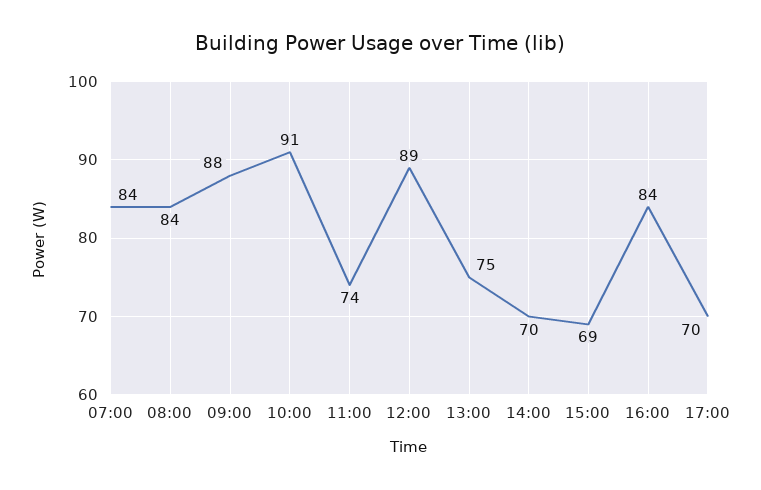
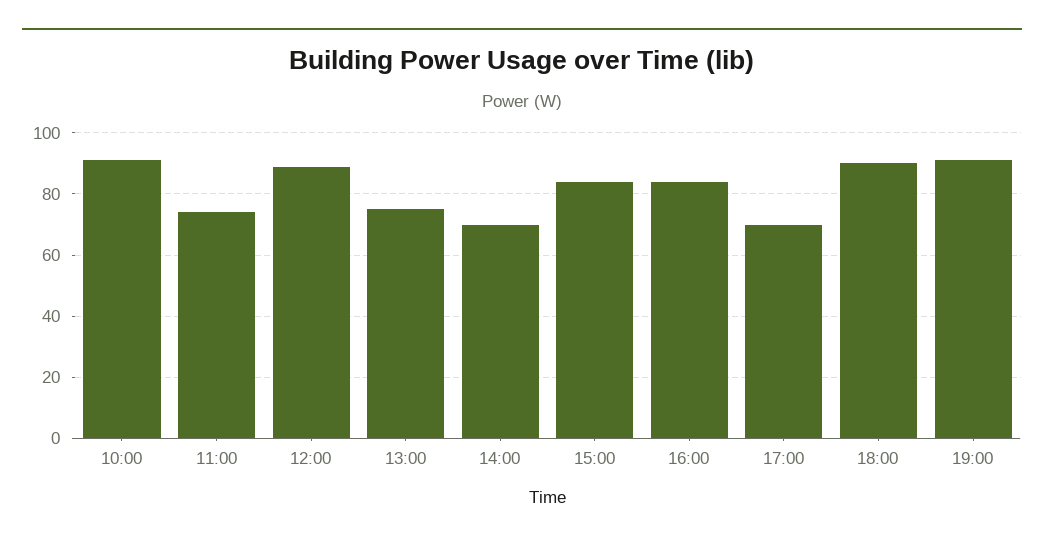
07:00: 84 -> none
08:00: 84 -> none
09:00: 88 -> none
15:00: 69 -> 85
18:00: none -> 90
19:00: none -> 90

